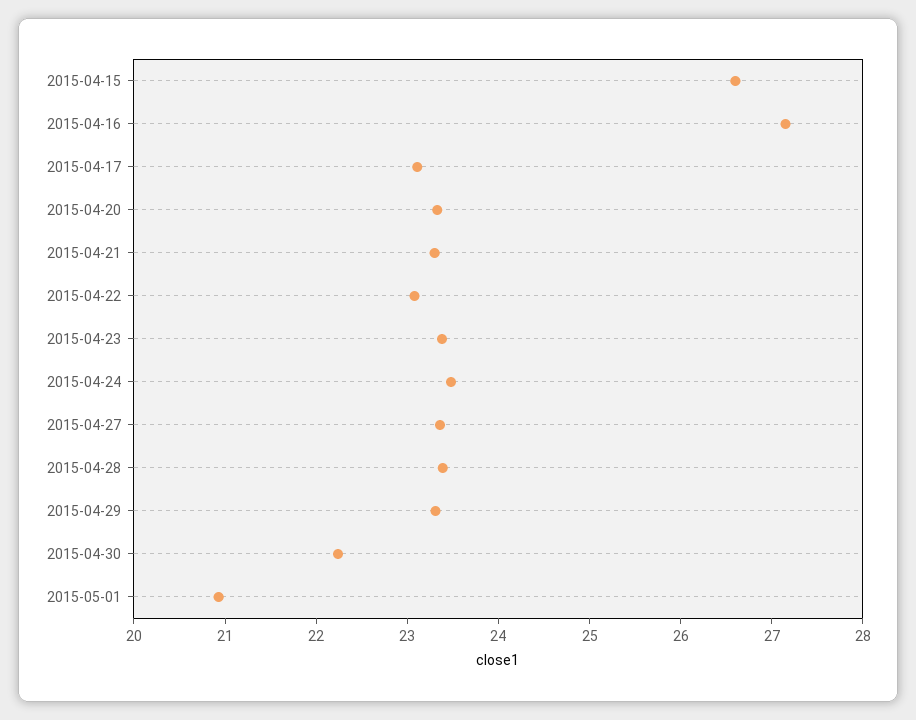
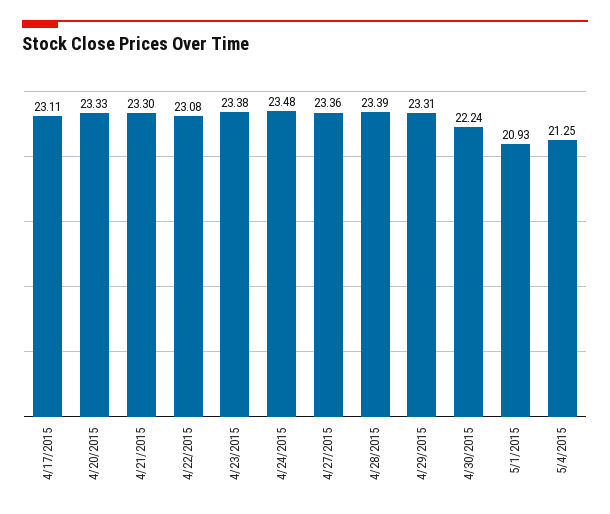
2015-04-15: 26.6 -> none
2015-04-16: 27.2 -> none
5/4/2015: none -> 21.25

